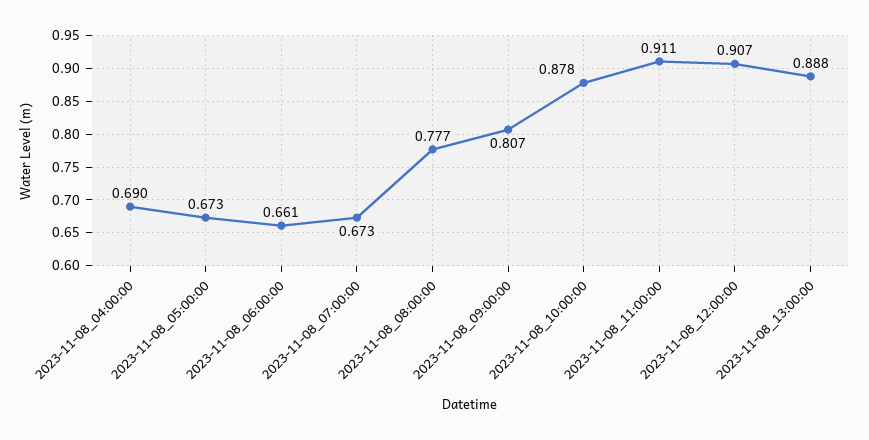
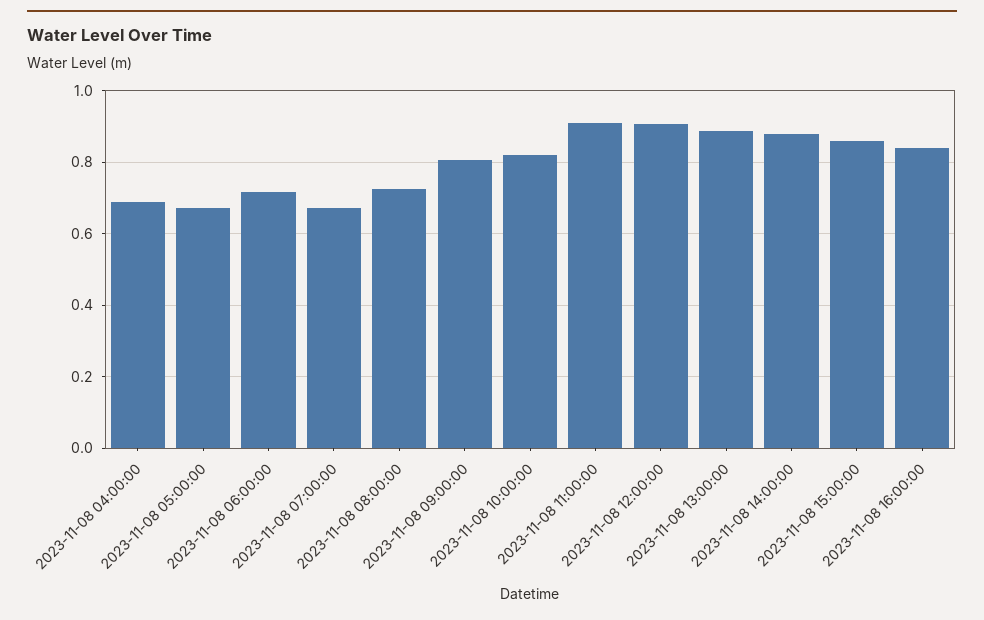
2023-11-08_06:00:00: 0.661 -> 0.72
2023-11-08_08:00:00: 0.777 -> 0.72
2023-11-08_10:00:00: 0.878 -> 0.82
2023-11-08 14:00:00: none -> 0.88
2023-11-08 15:00:00: none -> 0.86
2023-11-08 16:00:00: none -> 0.84

